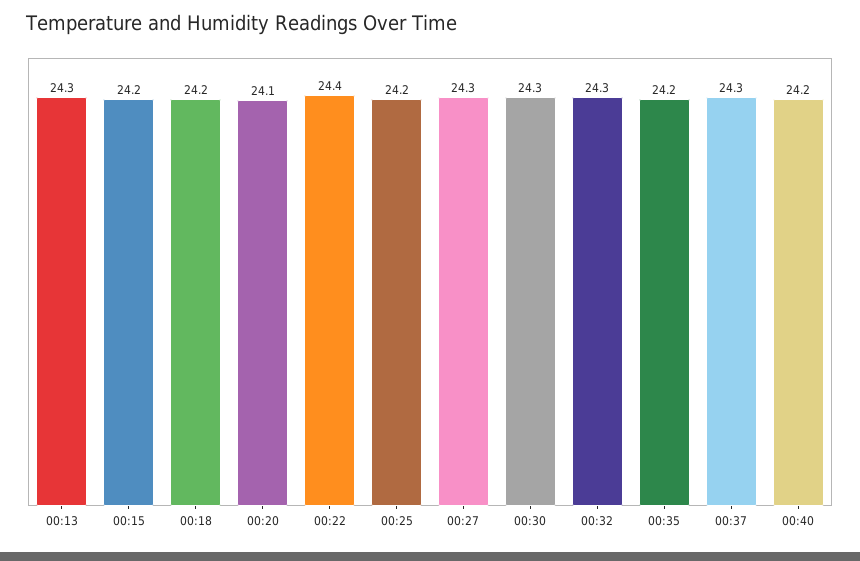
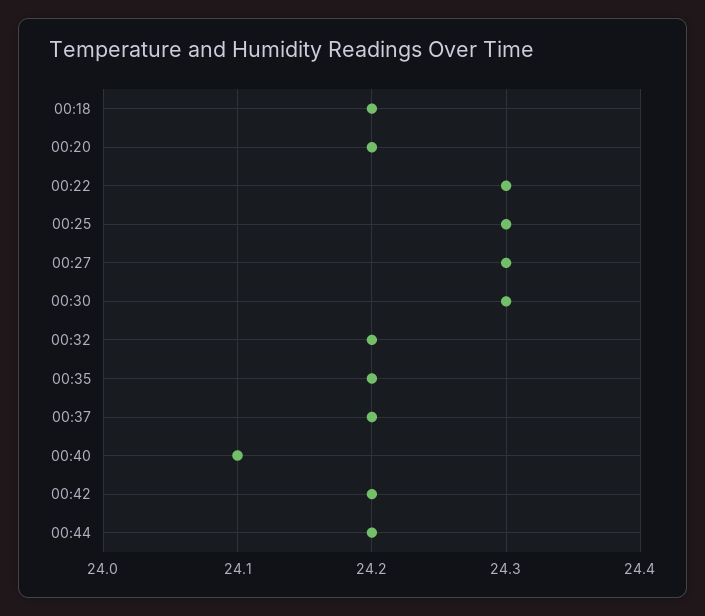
00:13: 24.3 -> none
00:15: 24.2 -> none
00:20: 24.1 -> 24.2
00:22: 24.4 -> 24.3
00:25: 24.2 -> 24.3
00:32: 24.3 -> 24.2
00:37: 24.3 -> 24.2
00:40: 24.2 -> 24.1
00:42: none -> 24.2
00:44: none -> 24.2

